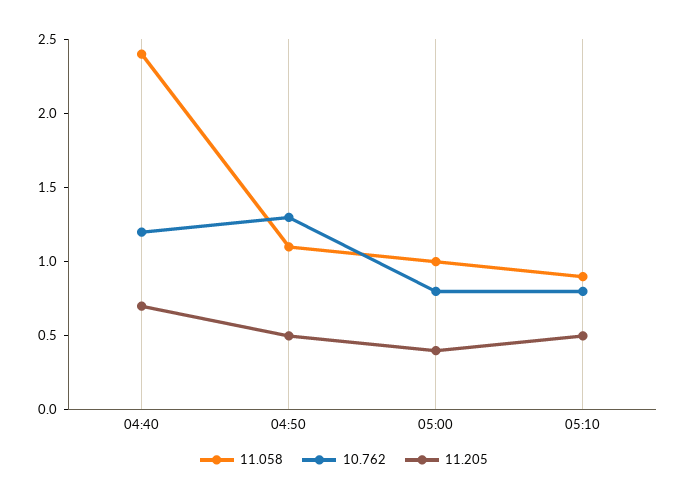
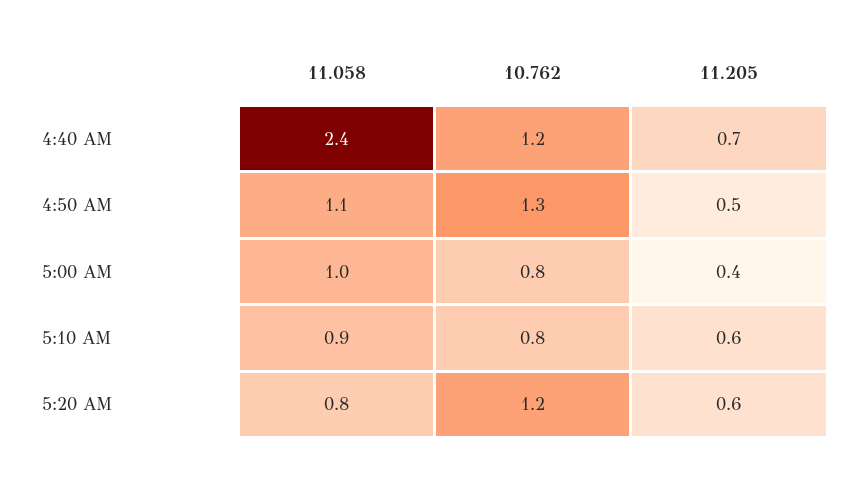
11.205, 05:10: 0.5 -> 0.6
11.058, 5:20 AM: none -> 0.8
10.762, 5:20 AM: none -> 1.2
11.205, 5:20 AM: none -> 0.6

